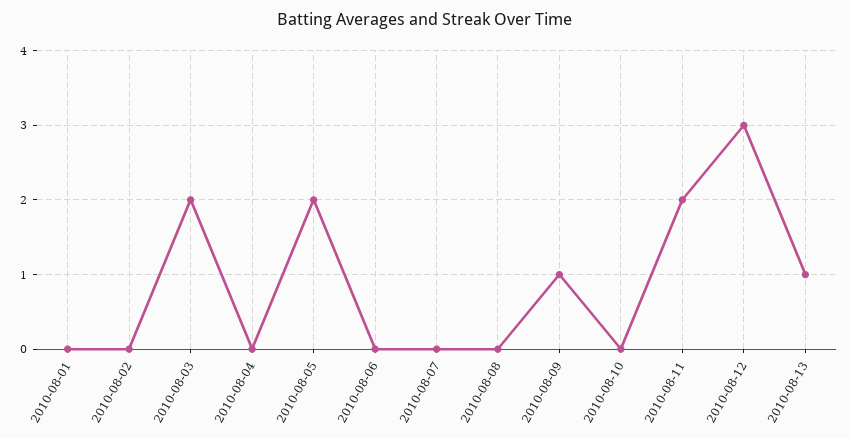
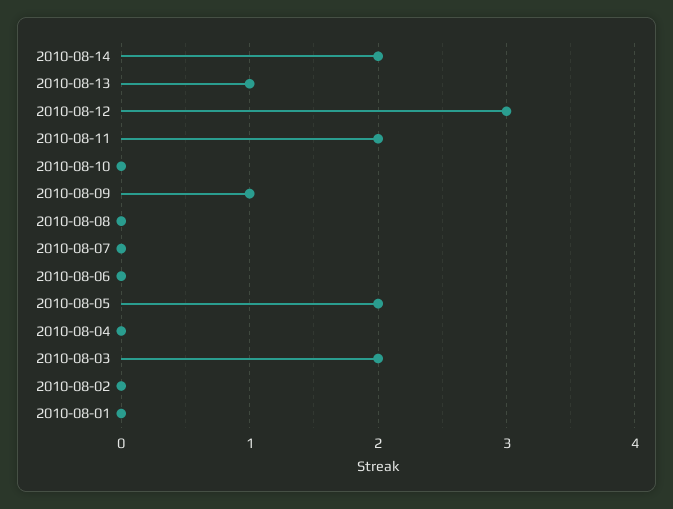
2010-08-14: none -> 2

